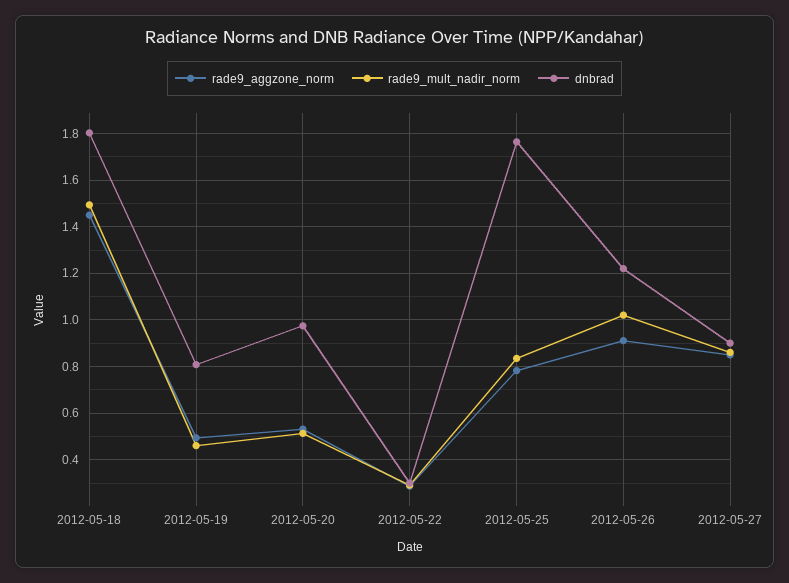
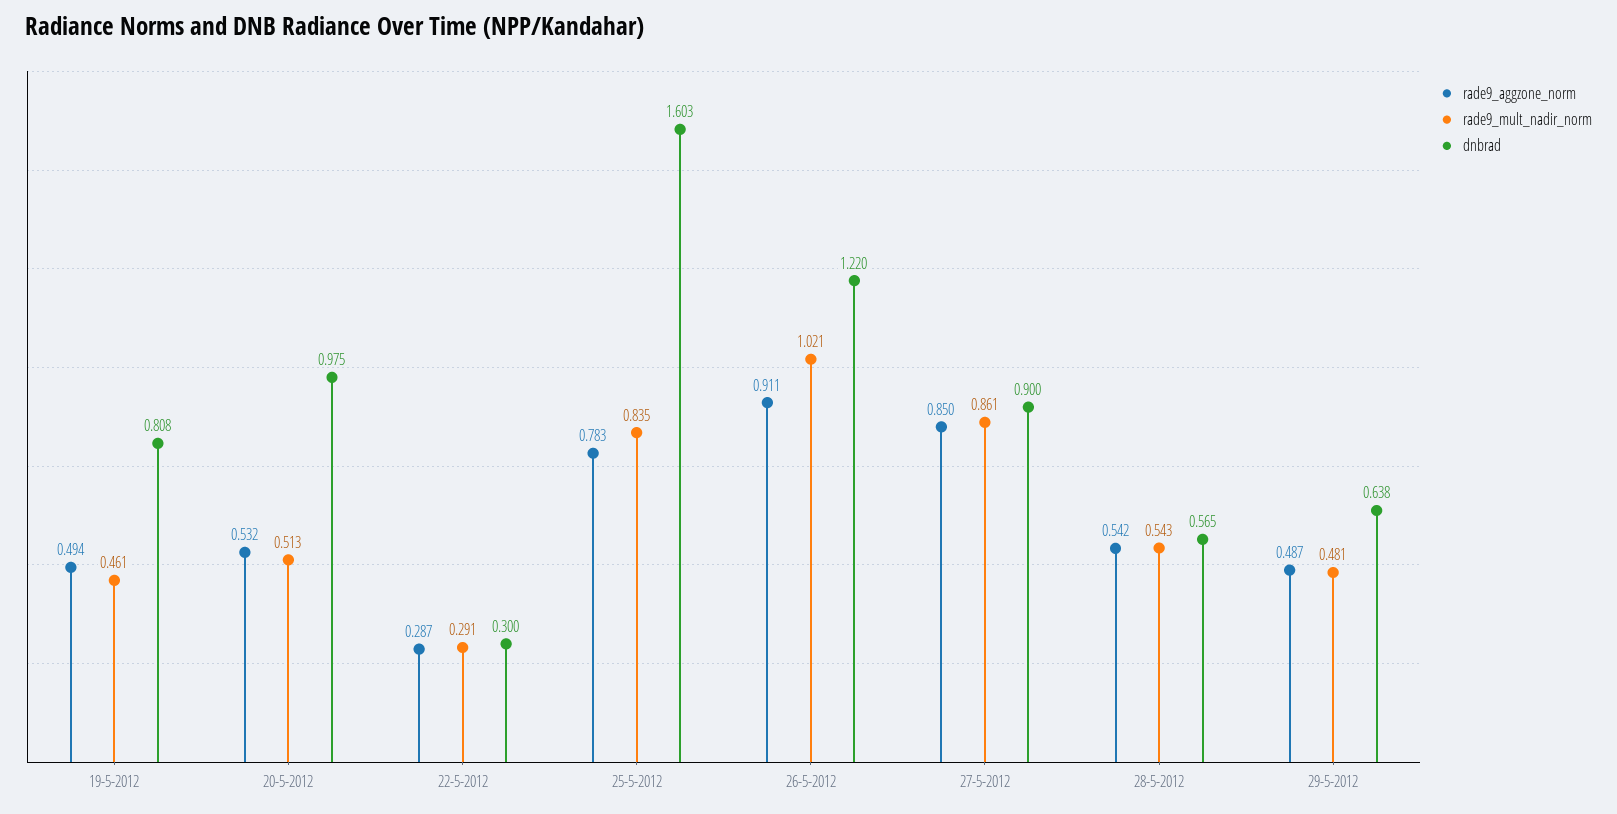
rade9_aggzone_norm, 2012-05-18: 1.45 -> none
rade9_mult_nadir_norm, 2012-05-18: 1.5 -> none
dnbrad, 2012-05-18: 1.8 -> none
dnbrad, 2012-05-25: 1.75 -> 1.603
rade9_aggzone_norm, 28-5-2012: none -> 0.542
rade9_mult_nadir_norm, 28-5-2012: none -> 0.543
dnbrad, 28-5-2012: none -> 0.565
rade9_aggzone_norm, 29-5-2012: none -> 0.487
rade9_mult_nadir_norm, 29-5-2012: none -> 0.481
dnbrad, 29-5-2012: none -> 0.638

